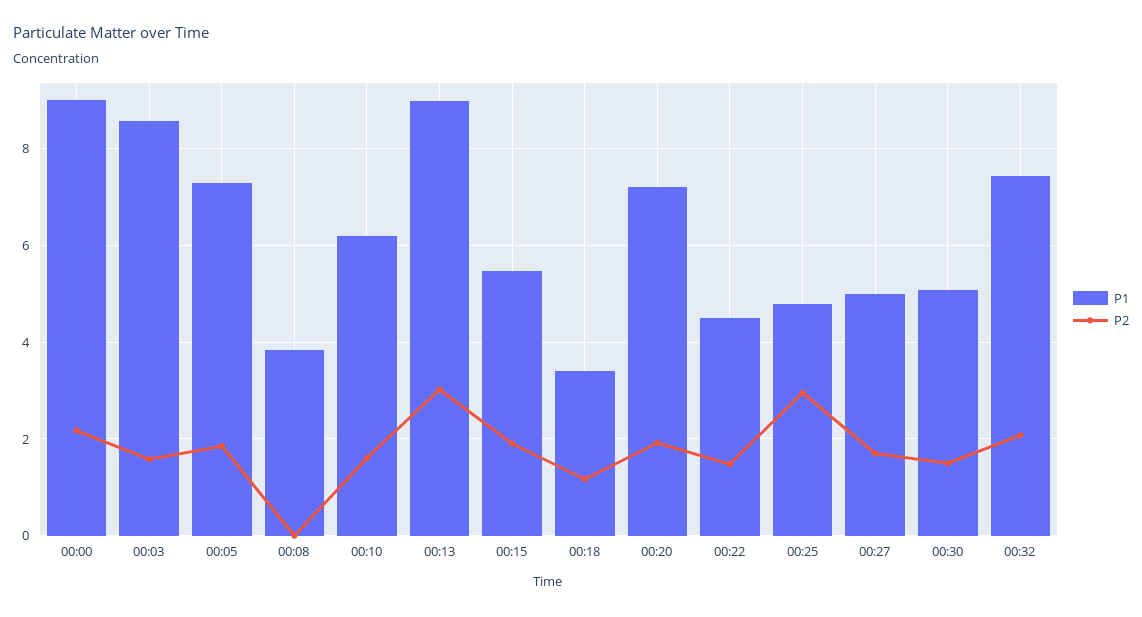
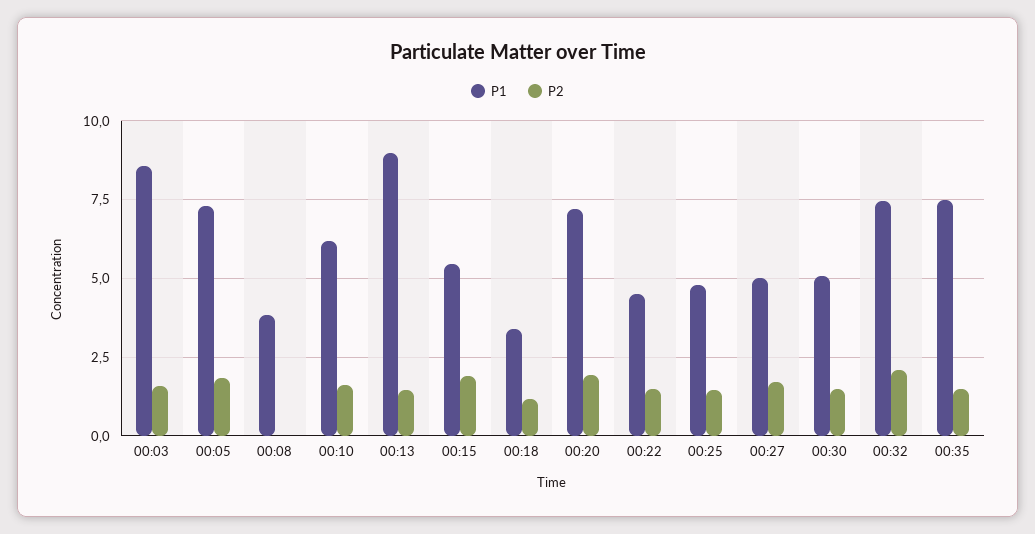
P1, 00:00: 9 -> none
P2, 00:00: 2.2 -> none
P2, 00:13: 3 -> 1.5
P2, 00:25: 3 -> 1.5
P1, 00:35: none -> 7.5
P2, 00:35: none -> 1.5

